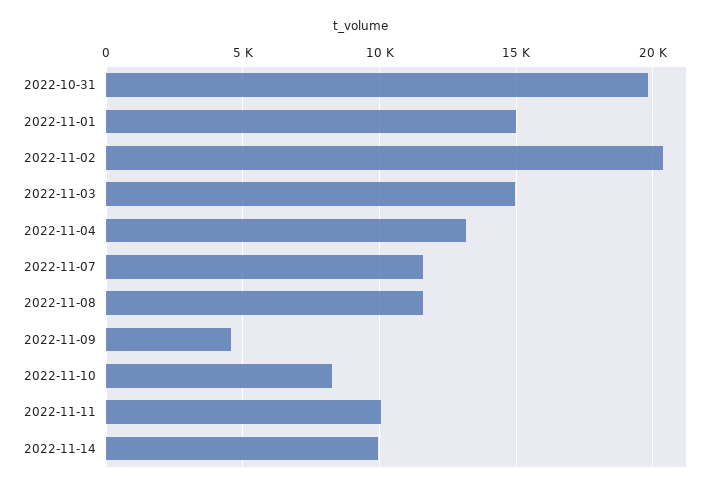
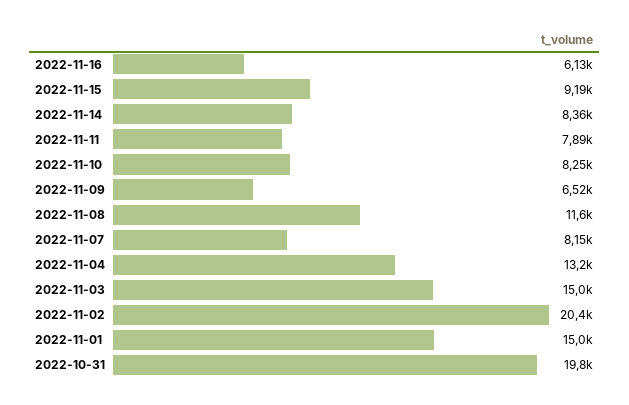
2022-11-07: 11500 -> 8150
2022-11-09: 4500 -> 6520
2022-11-11: 10000 -> 7890
2022-11-14: 10000 -> 8360
2022-11-16: none -> 6130
2022-11-15: none -> 9190

